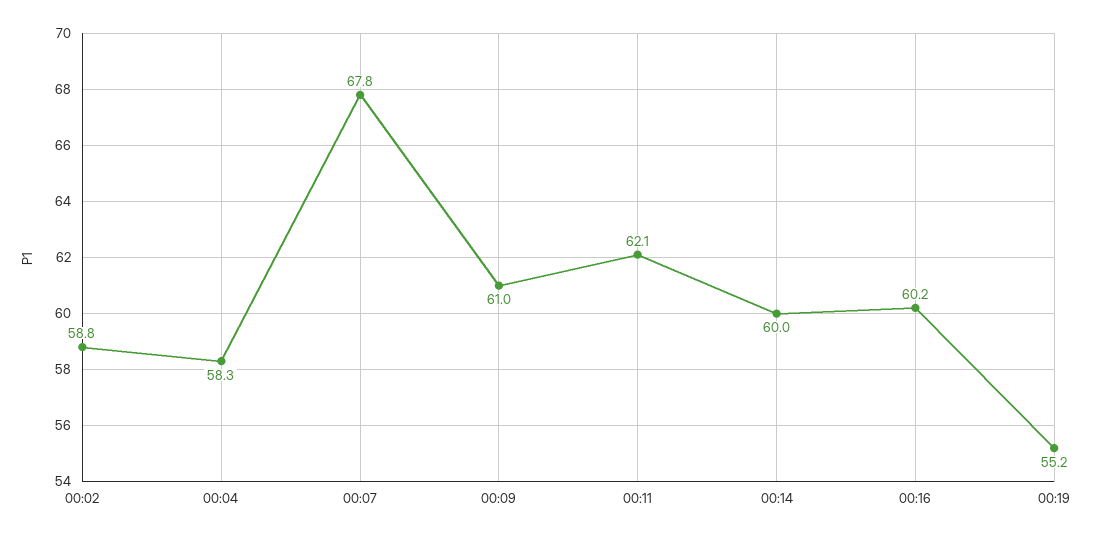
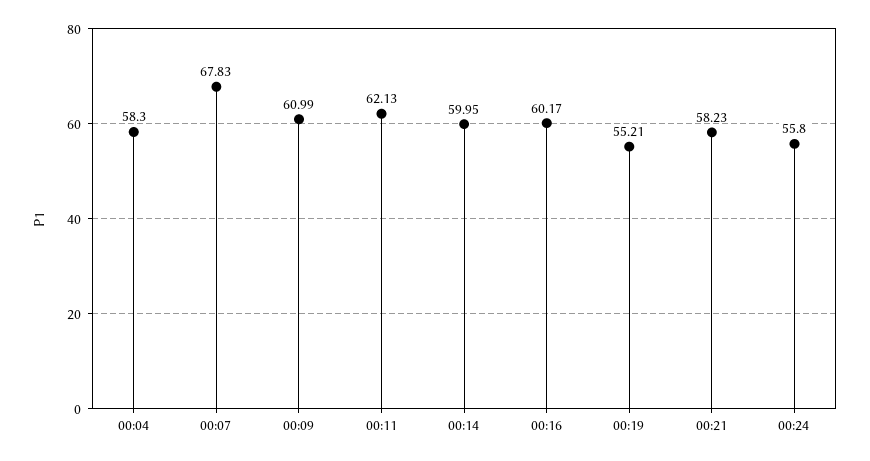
00:02: 58.8 -> none
00:21: none -> 58.23
00:24: none -> 55.8

